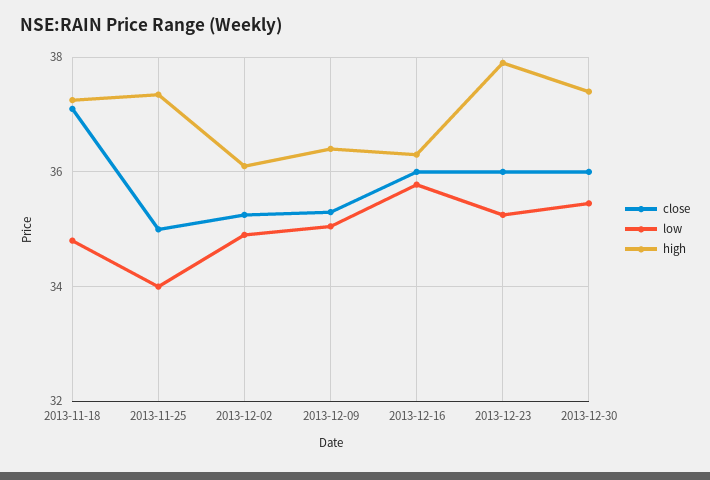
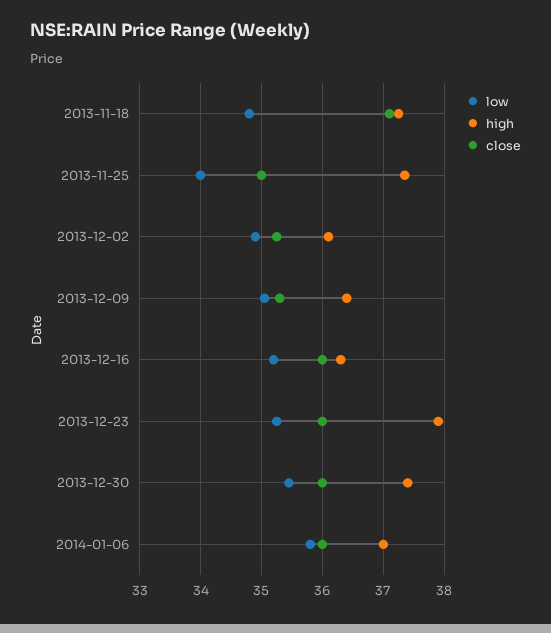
low, 2013-12-16: 35.8 -> 35.2
low, 2014-01-06: none -> 35.8
high, 2014-01-06: none -> 37
close, 2014-01-06: none -> 36

